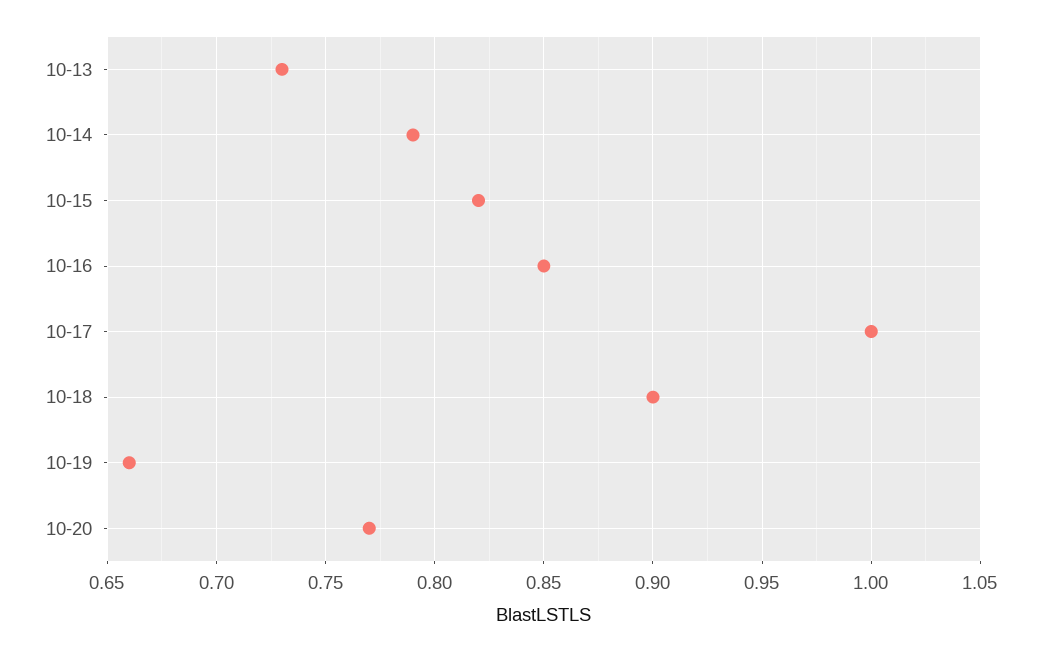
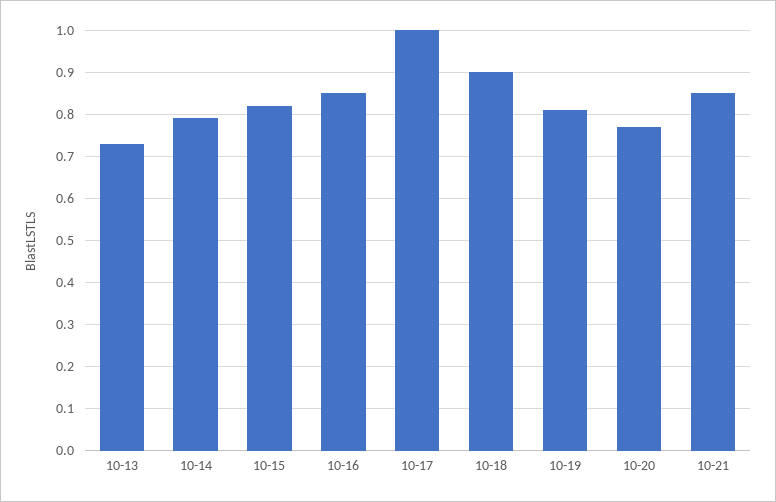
10-19: 0.66 -> 0.8
10-21: none -> 0.85

